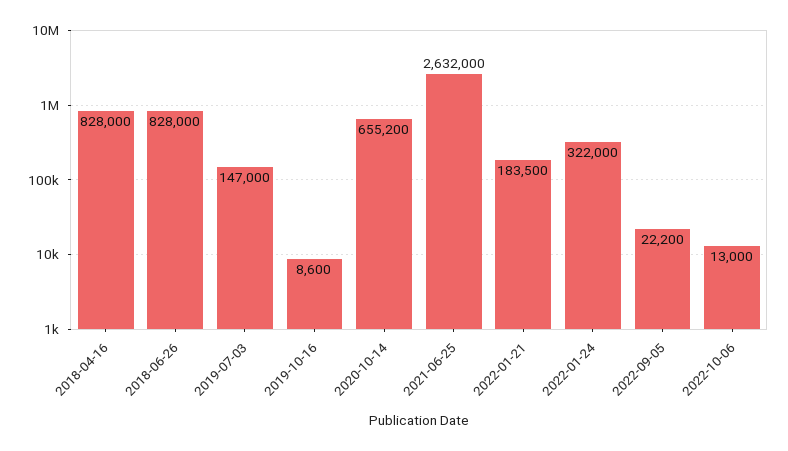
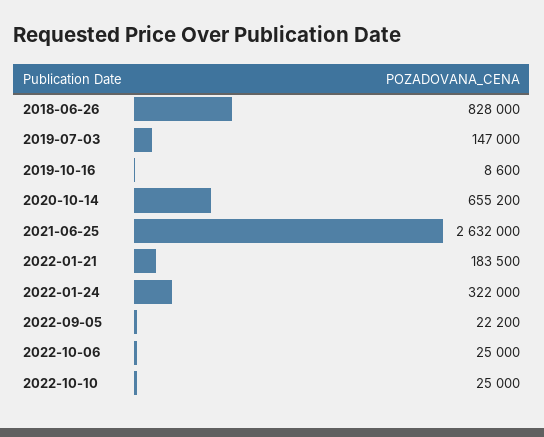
2018-04-16: 828000 -> none
2022-10-06: 13000 -> 25000
2022-10-10: none -> 25000

